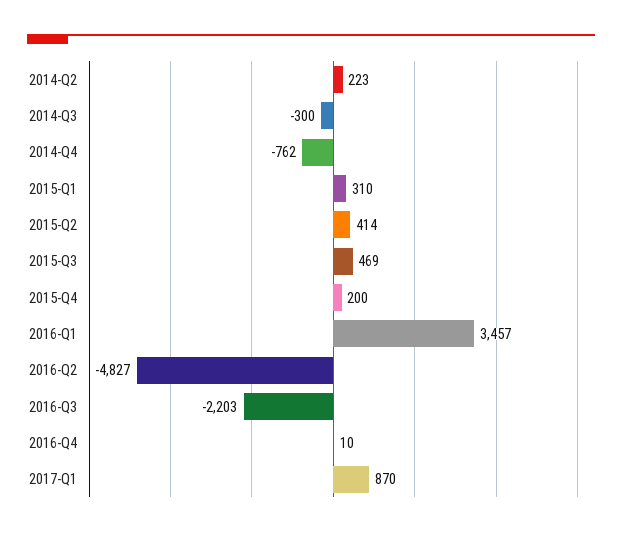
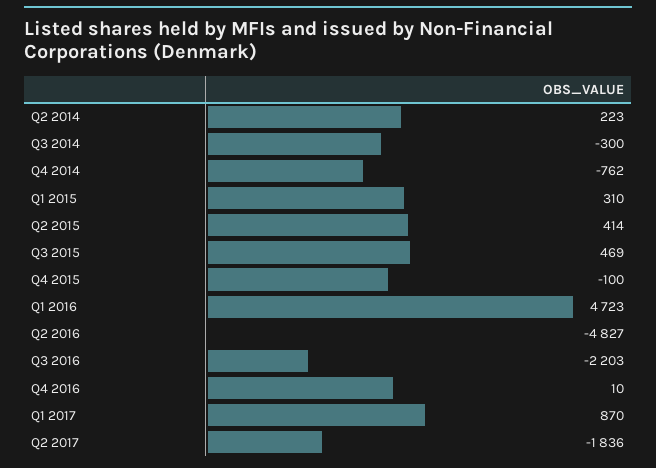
2015-Q4: 200 -> -100
2016-Q1: 3457 -> 4723
Q2 2017: none -> -1836

